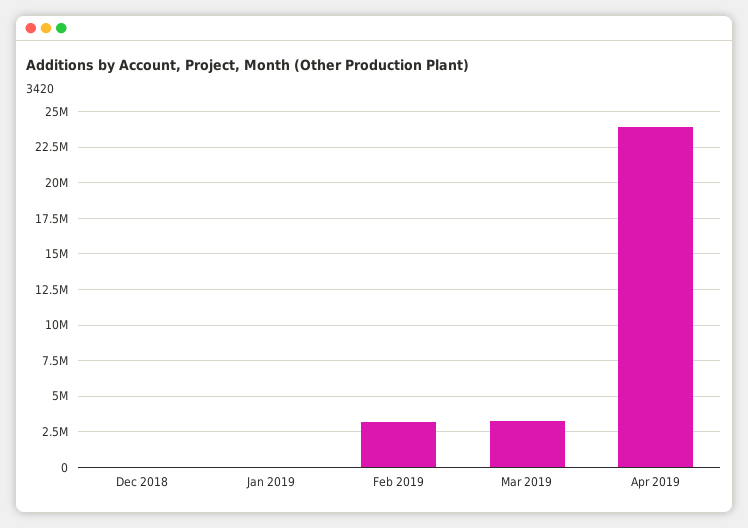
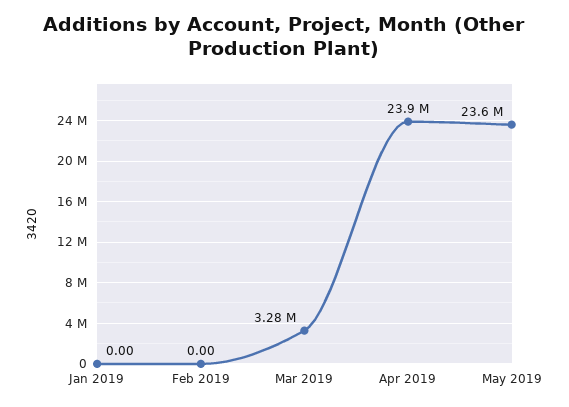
Dec 2018: 0 -> none
Feb 2019: 3000000 -> 0
May 2019: none -> 23600000

